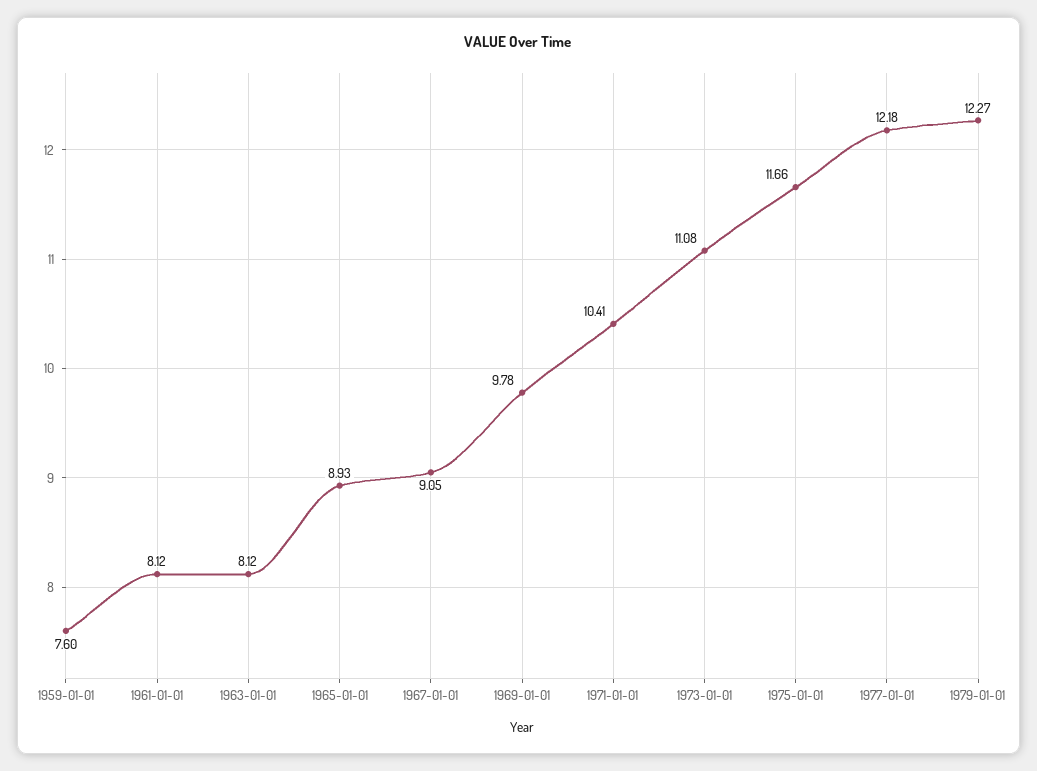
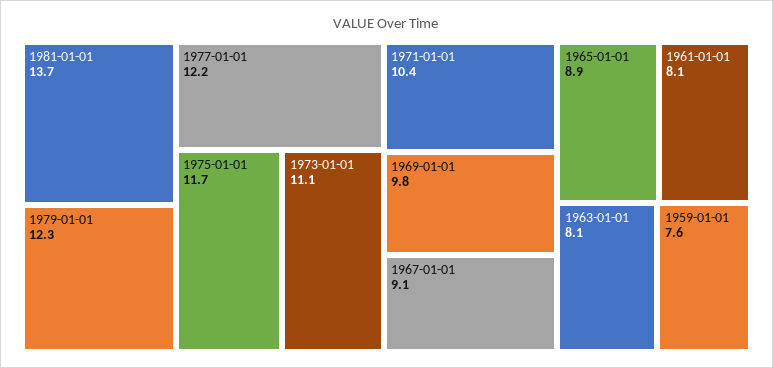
1981-01-01: none -> 13.7

